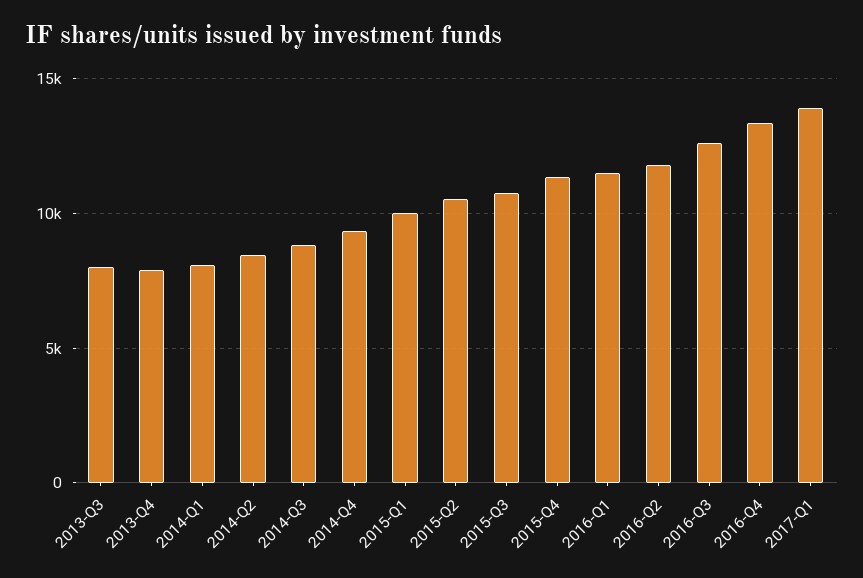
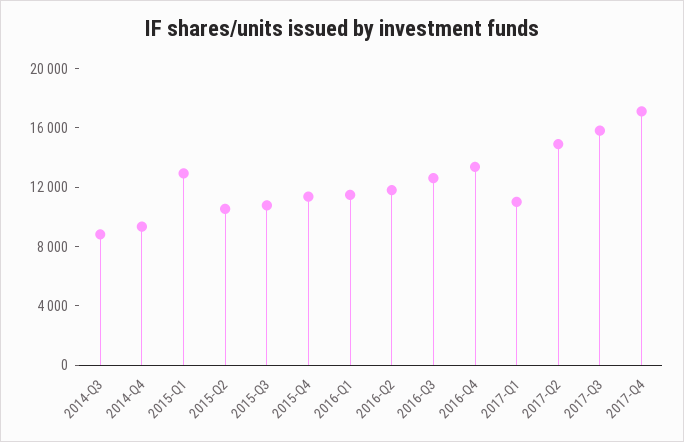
2013-Q3: 8000 -> none
2013-Q4: 8000 -> none
2014-Q1: 8000 -> none
2014-Q2: 8500 -> none
2015-Q1: 10000 -> 13000
2017-Q1: 14000 -> 11000
2017-Q2: none -> 15000
2017-Q3: none -> 16000
2017-Q4: none -> 17000

